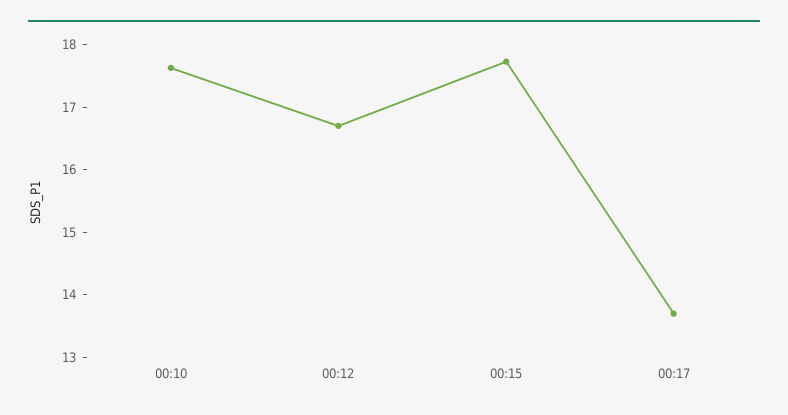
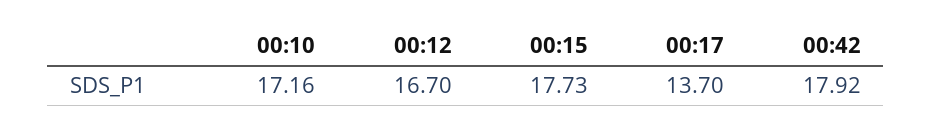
00:10: 17.6 -> 17.16
00:42: none -> 17.92

